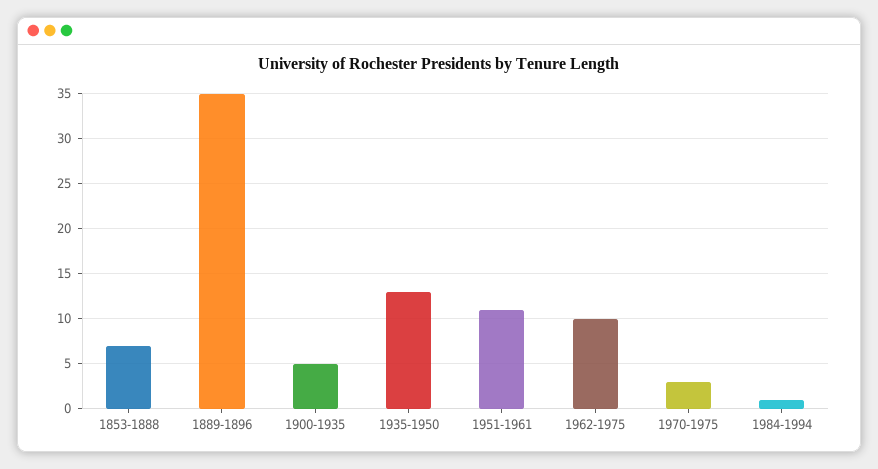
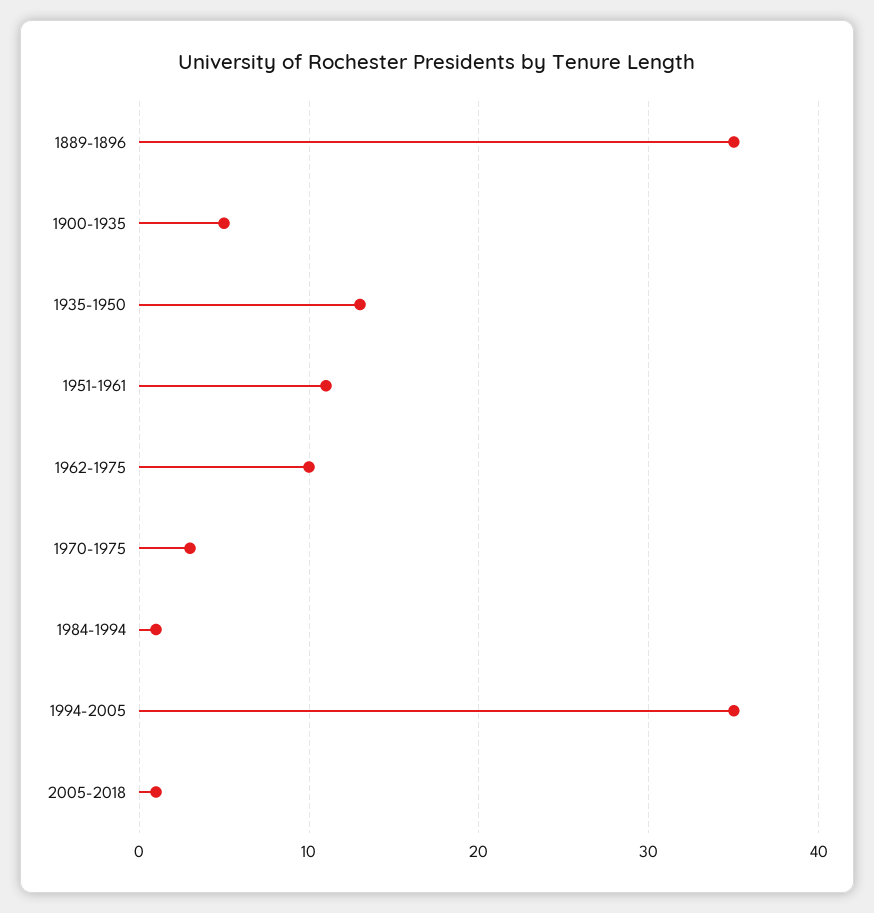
1853-1888: 7 -> none
1994-2005: none -> 35
2005-2018: none -> 1

